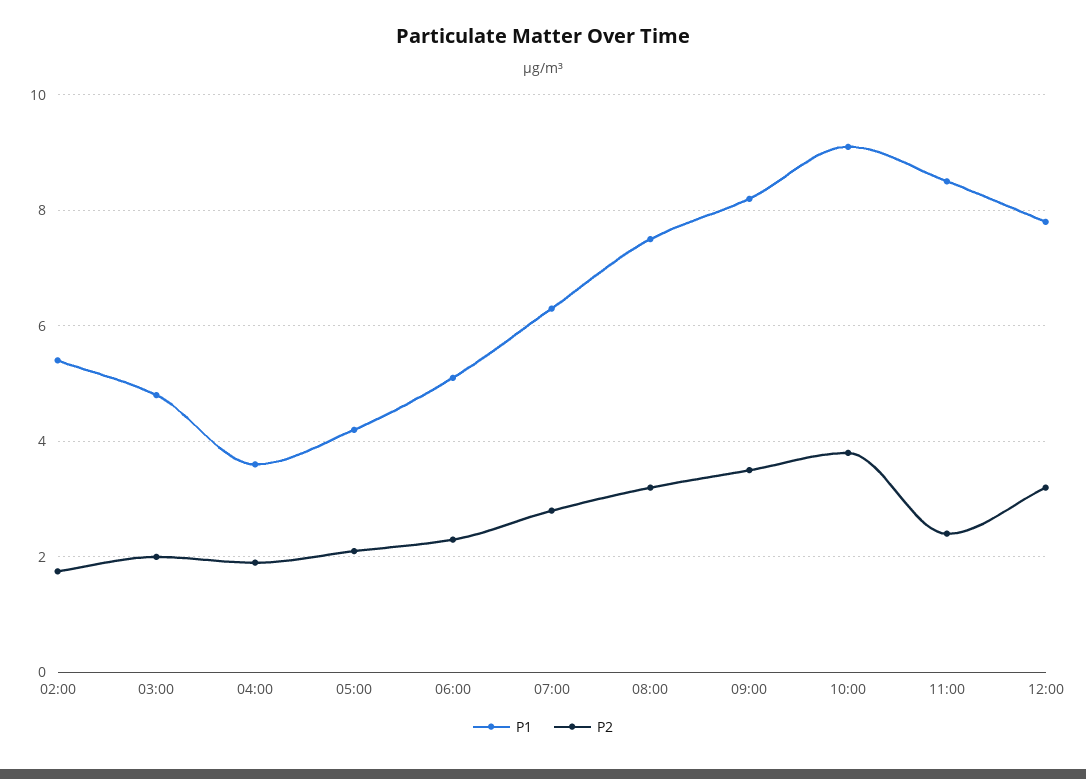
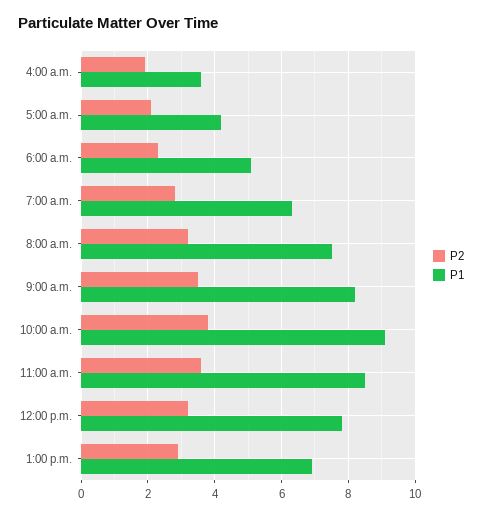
P1, 02:00: 5.4 -> none
P2, 02:00: 1.8 -> none
P1, 03:00: 4.8 -> none
P2, 03:00: 2 -> none
P2, 11:00: 2.4 -> 3.5
P2, 1:00 p.m.: none -> 3
P1, 1:00 p.m.: none -> 7

